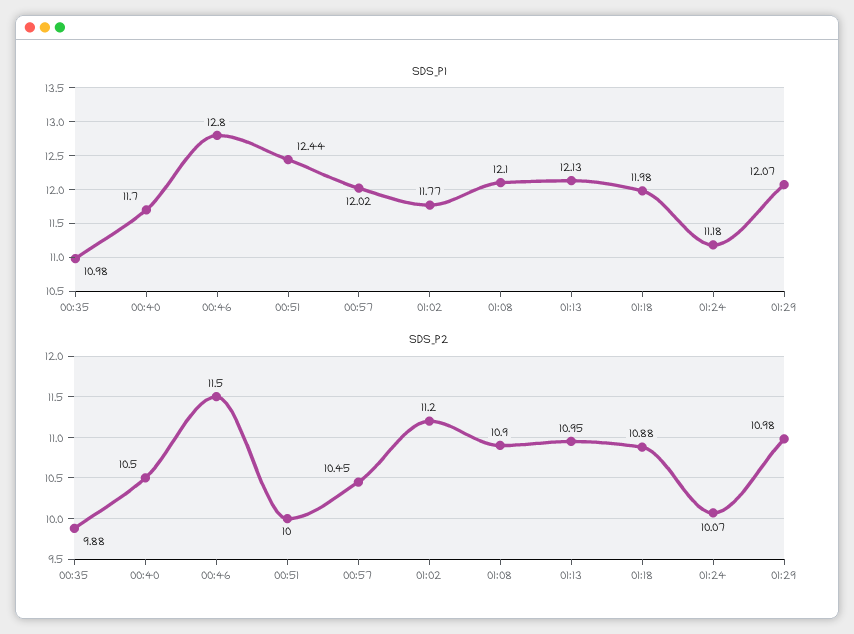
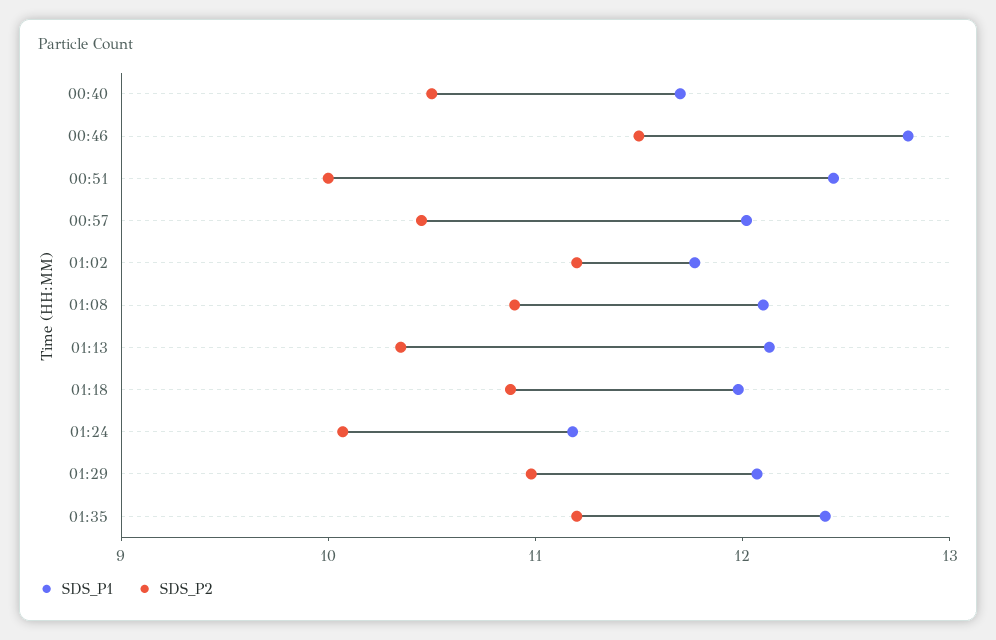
SDS_P1, 00:35: 10.98 -> none
SDS_P2, 00:35: 9.88 -> none
SDS_P2, 01:13: 10.95 -> 10.4
SDS_P1, 01:35: none -> 12.4
SDS_P2, 01:35: none -> 11.2

